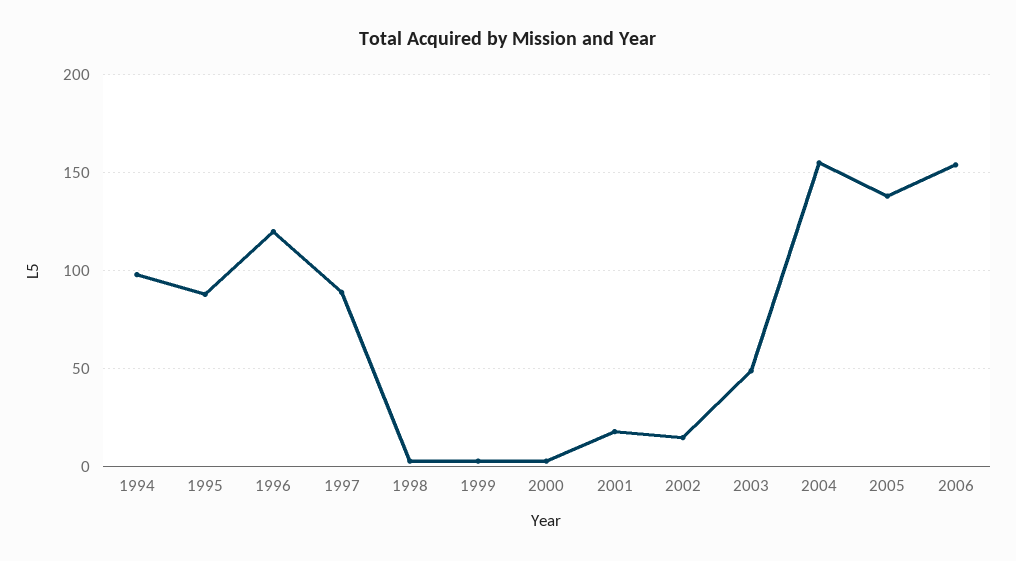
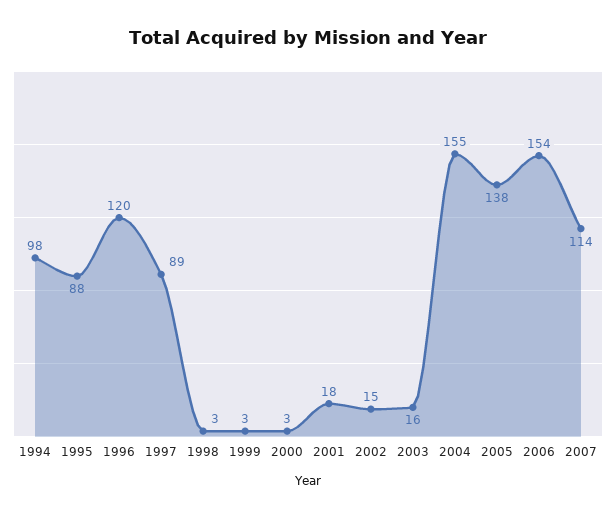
2003: 50 -> 16
2007: none -> 114

